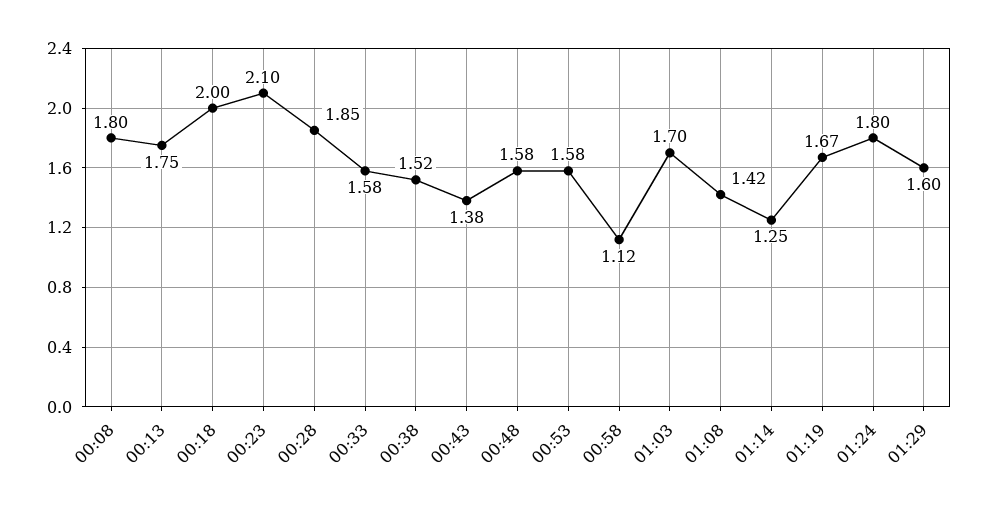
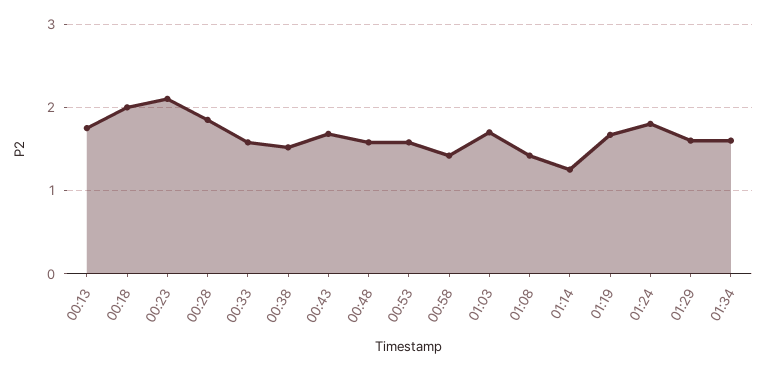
00:08: 1.8 -> none
00:43: 1.38 -> 1.7
00:58: 1.12 -> 1.4
01:34: none -> 1.6

